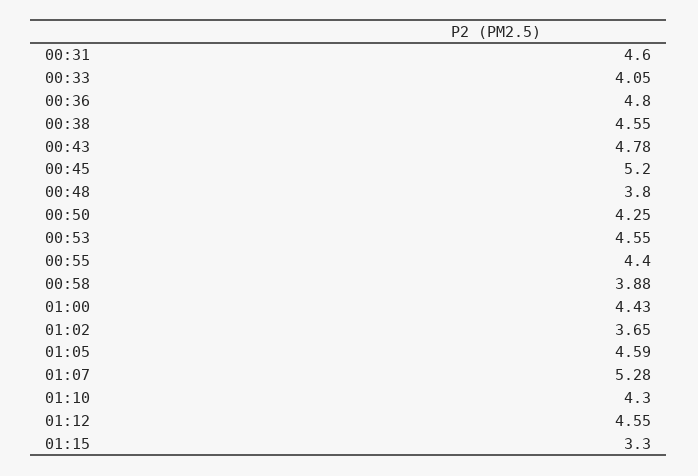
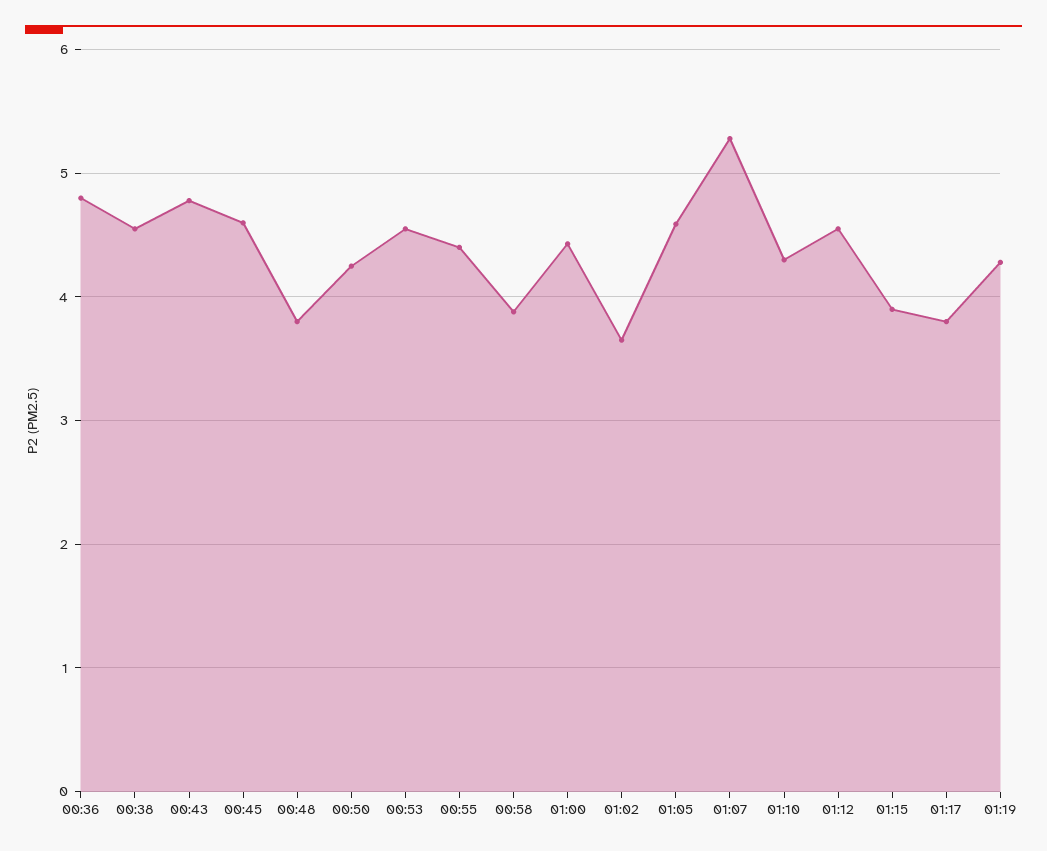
00:31: 4.6 -> none
00:33: 4.05 -> none
00:45: 5.2 -> 4.6
01:15: 3.3 -> 3.9
01:17: none -> 3.8
01:19: none -> 4.3

